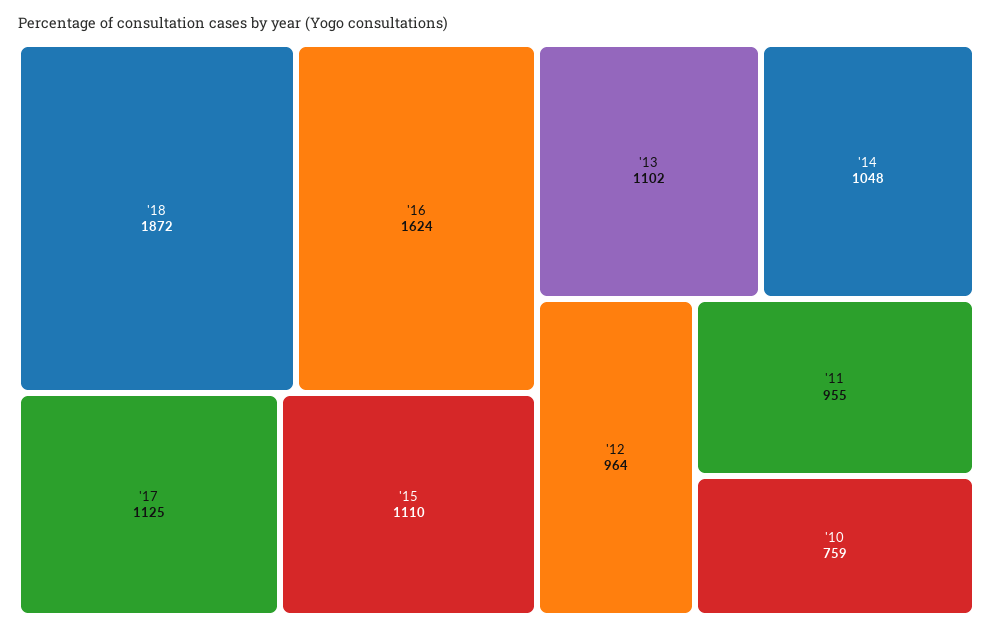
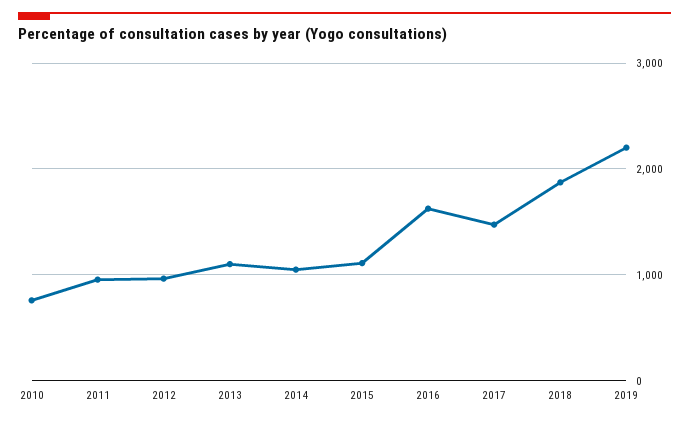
'17: 1125 -> 1500
2019: none -> 2200

